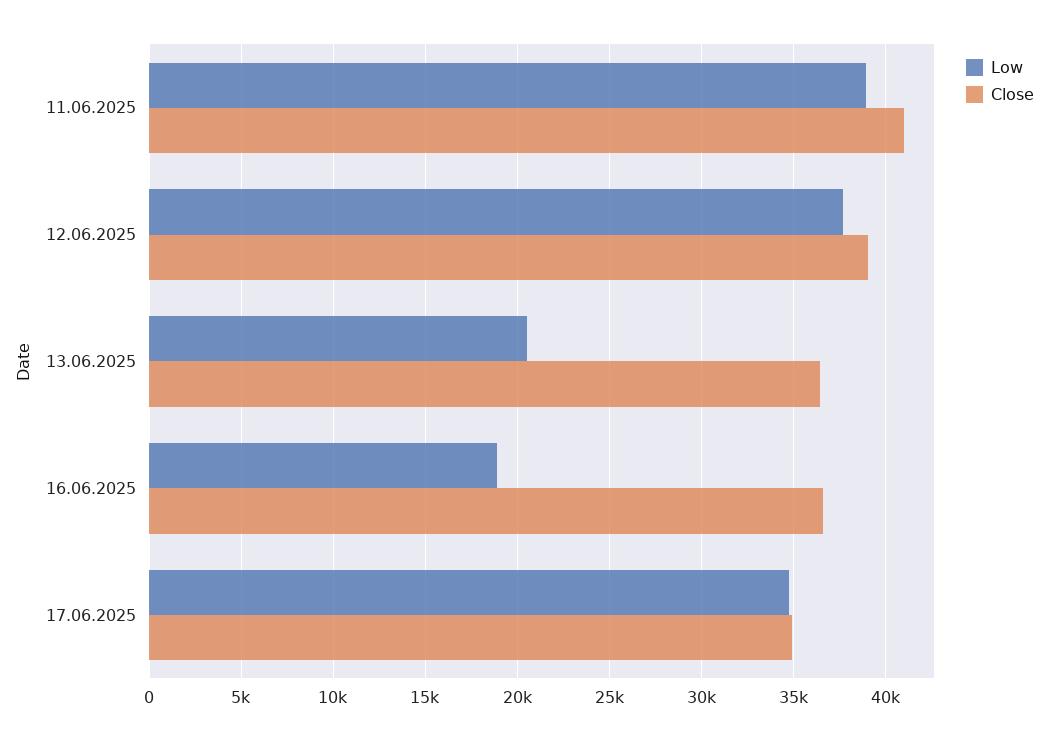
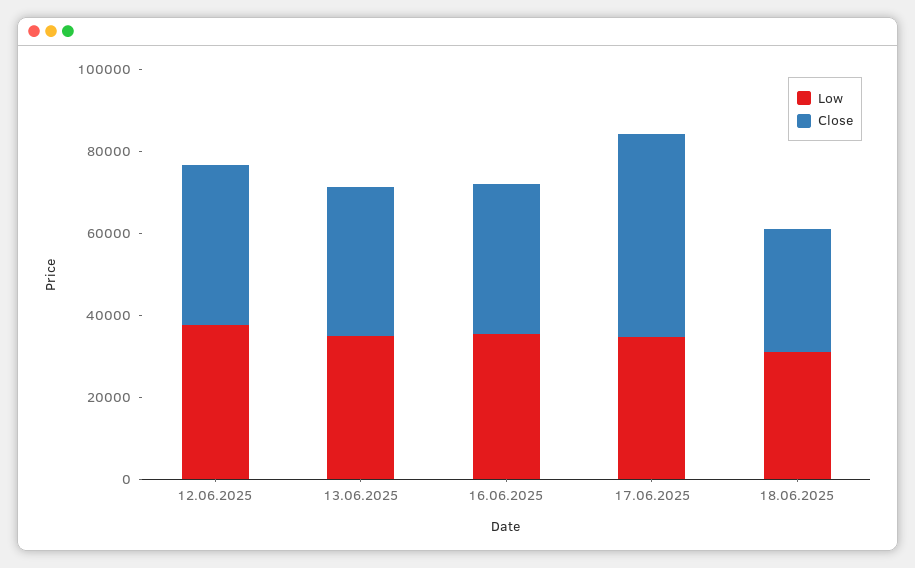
Low, 11.06.2025: 39000 -> none
Close, 11.06.2025: 41000 -> none
Low, 13.06.2025: 20500 -> 35000
Low, 16.06.2025: 19000 -> 35000
Close, 17.06.2025: 35000 -> 50000
Low, 18.06.2025: none -> 30000
Close, 18.06.2025: none -> 30000

